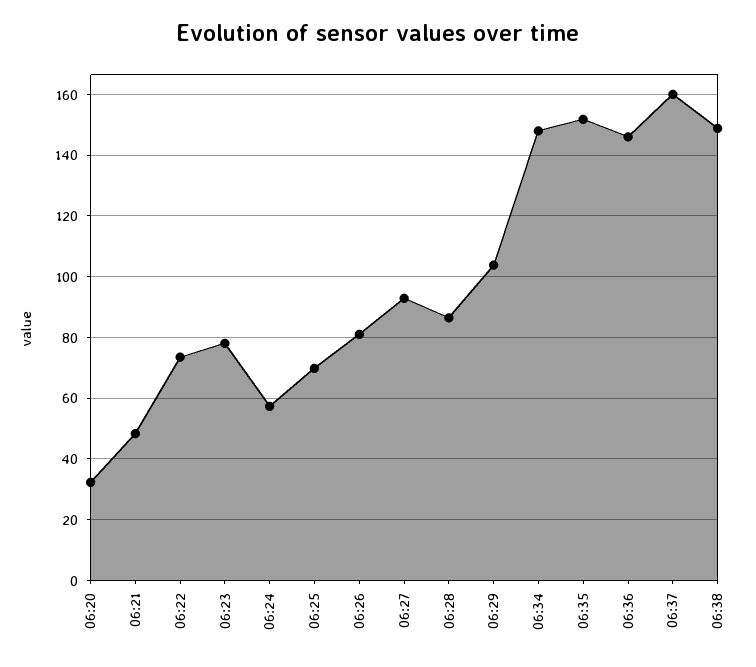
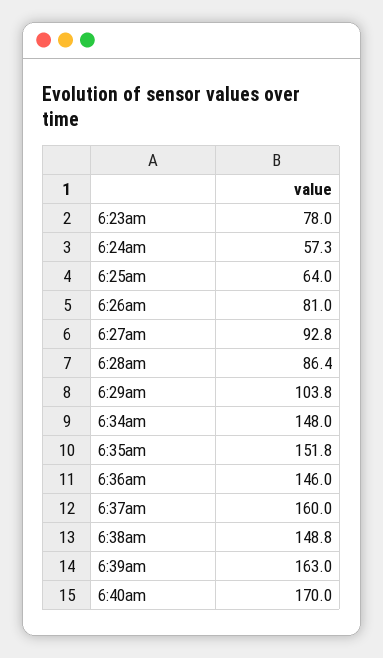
06:20: 32 -> none
06:21: 48 -> none
06:22: 74 -> none
06:25: 70 -> 64
6:39am: none -> 163
6:40am: none -> 170

